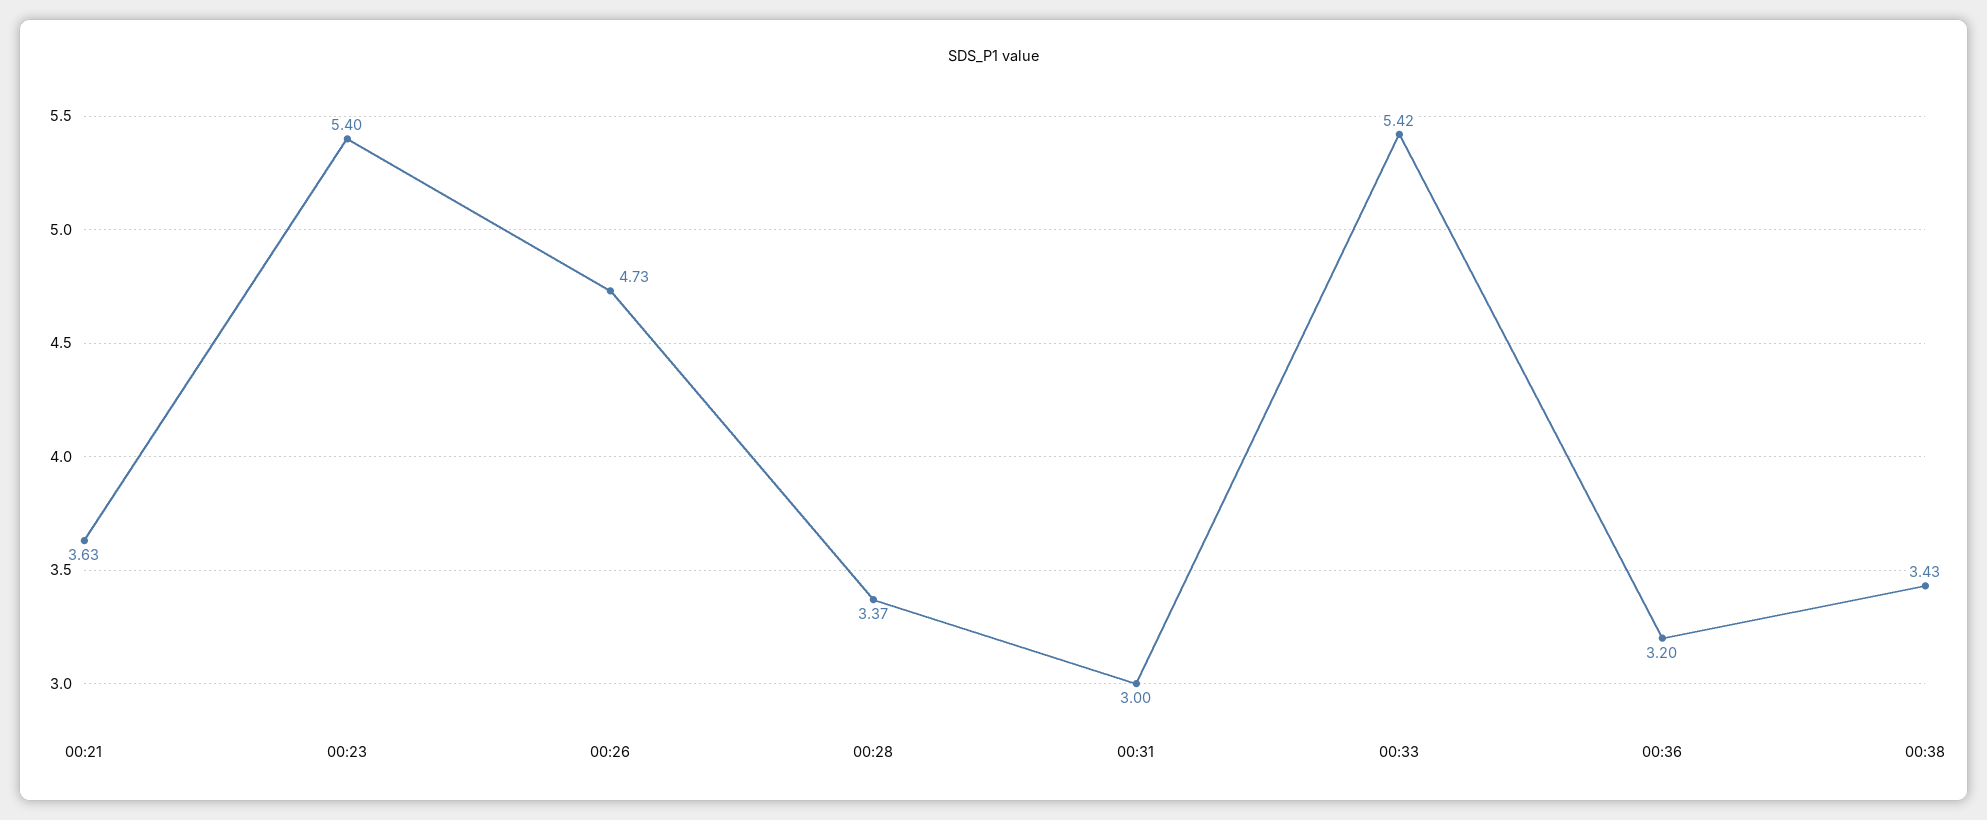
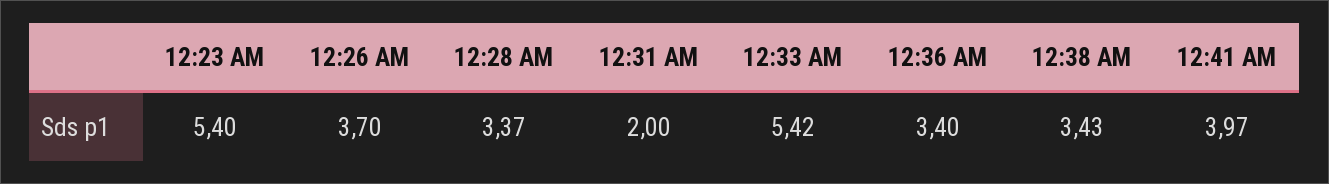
00:21: 3.63 -> none
00:26: 4.73 -> 3.7
00:31: 3 -> 2
00:36: 3.2 -> 3.4
12:41 AM: none -> 3.97

